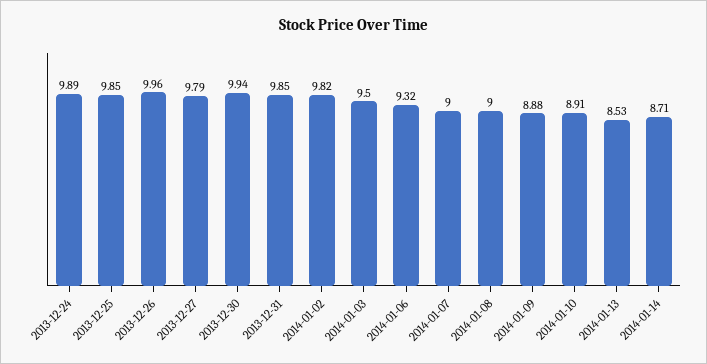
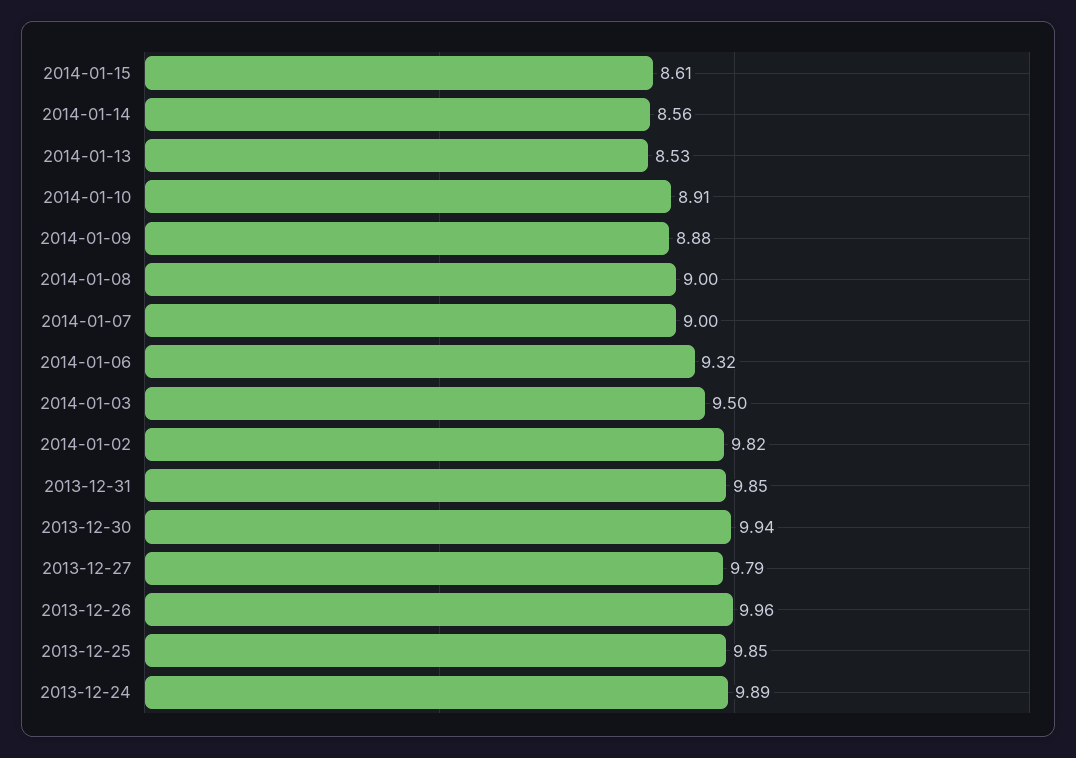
2014-01-14: 8.71 -> 8.56
2014-01-15: none -> 8.61

